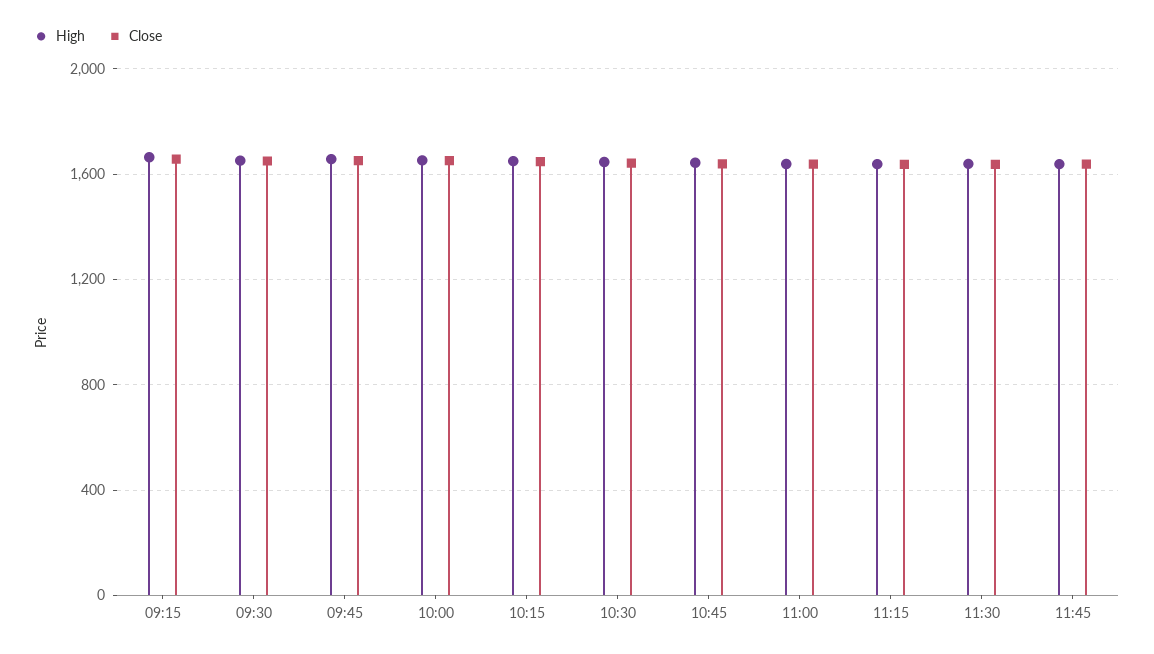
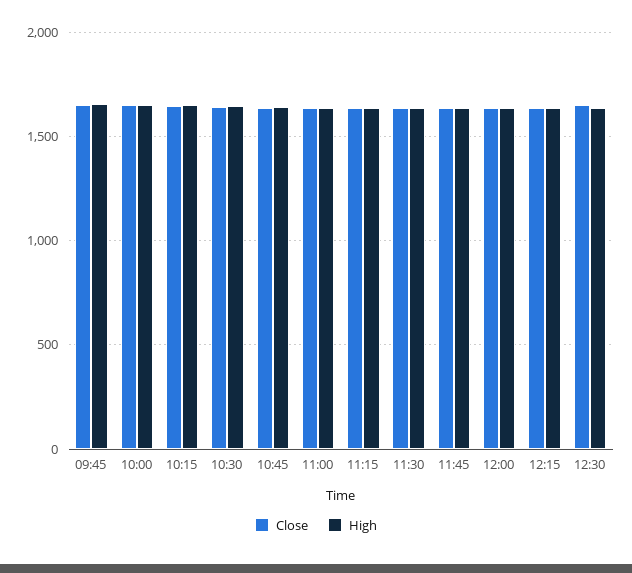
High, 09:15: 1650 -> none
Close, 09:15: 1650 -> none
High, 09:30: 1650 -> none
Close, 09:30: 1650 -> none
Close, 12:00: none -> 1650
High, 12:00: none -> 1650
Close, 12:15: none -> 1650
High, 12:15: none -> 1650
Close, 12:30: none -> 1650
High, 12:30: none -> 1650

